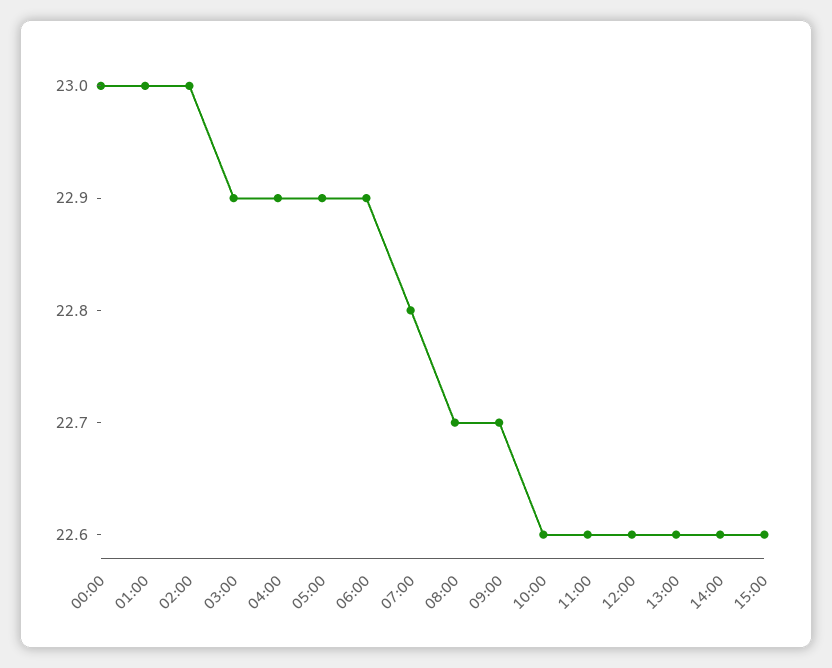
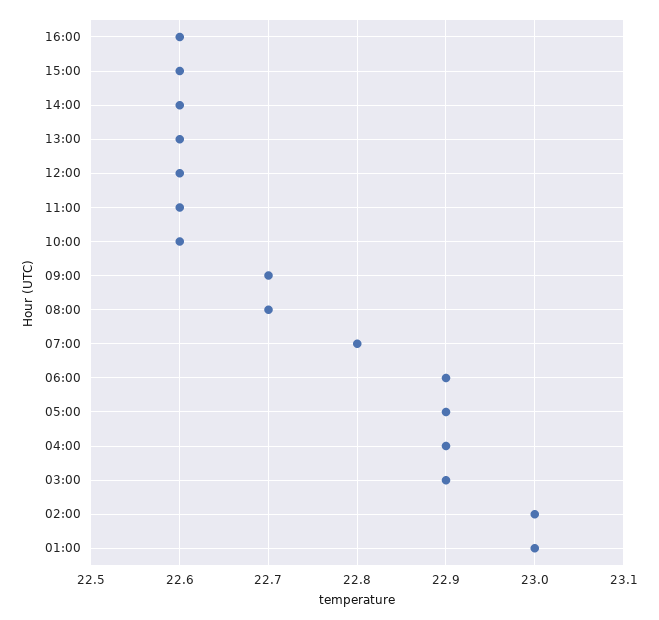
00:00: 23 -> none
16:00: none -> 22.6

